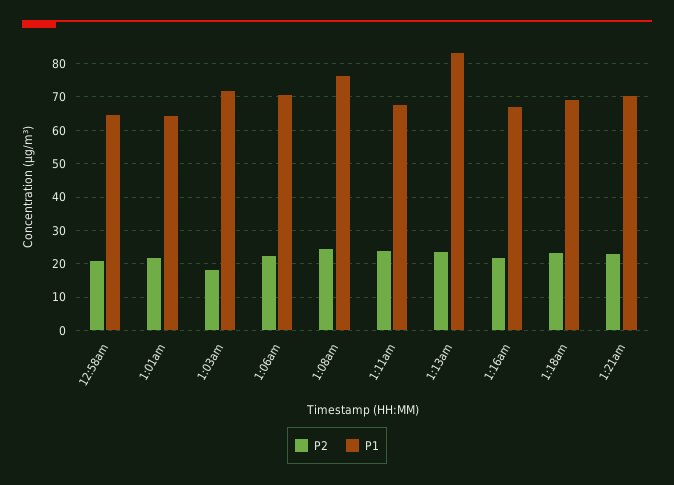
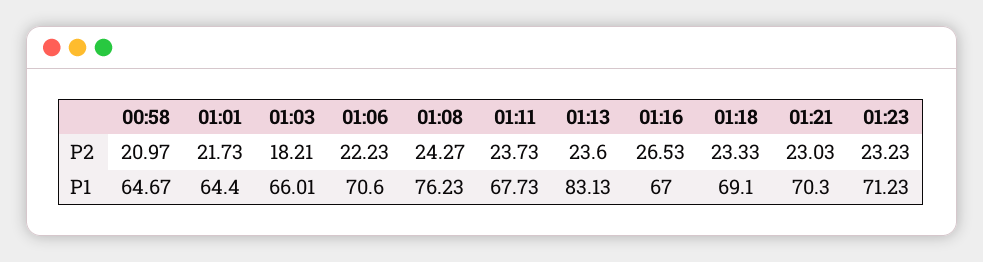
P1, 1:03am: 72 -> 66.01
P2, 1:16am: 22 -> 26.53
P2, 01:23: none -> 23.23
P1, 01:23: none -> 71.23

